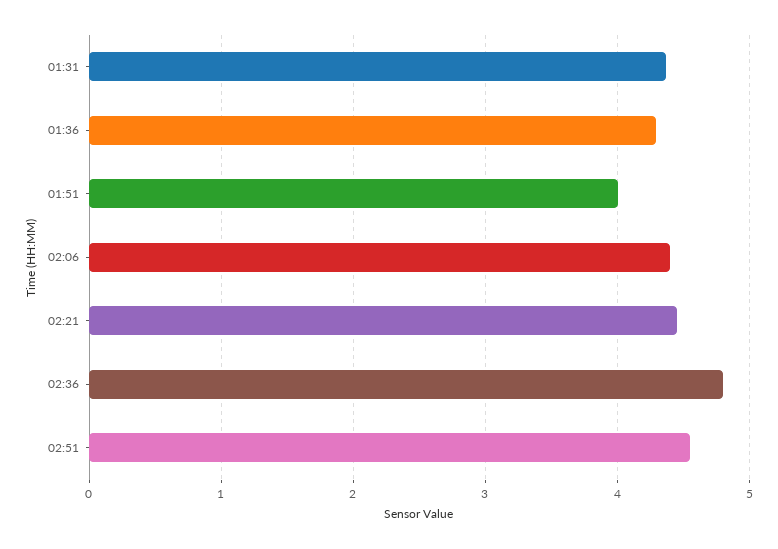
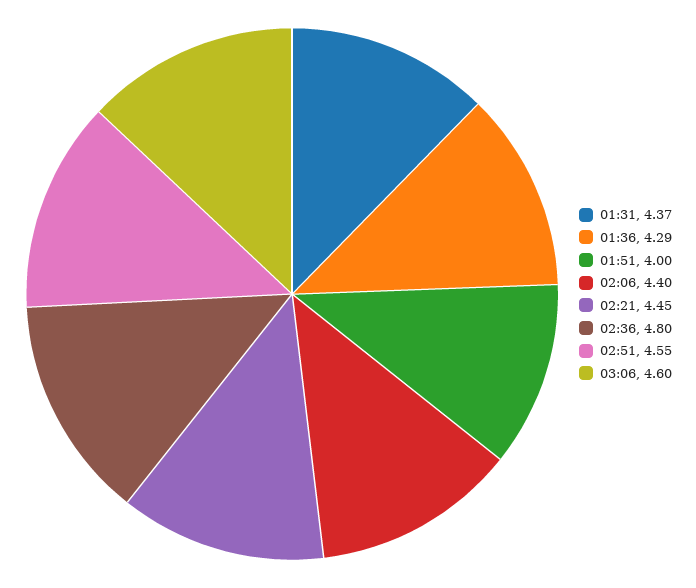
03:06: none -> 4.6

